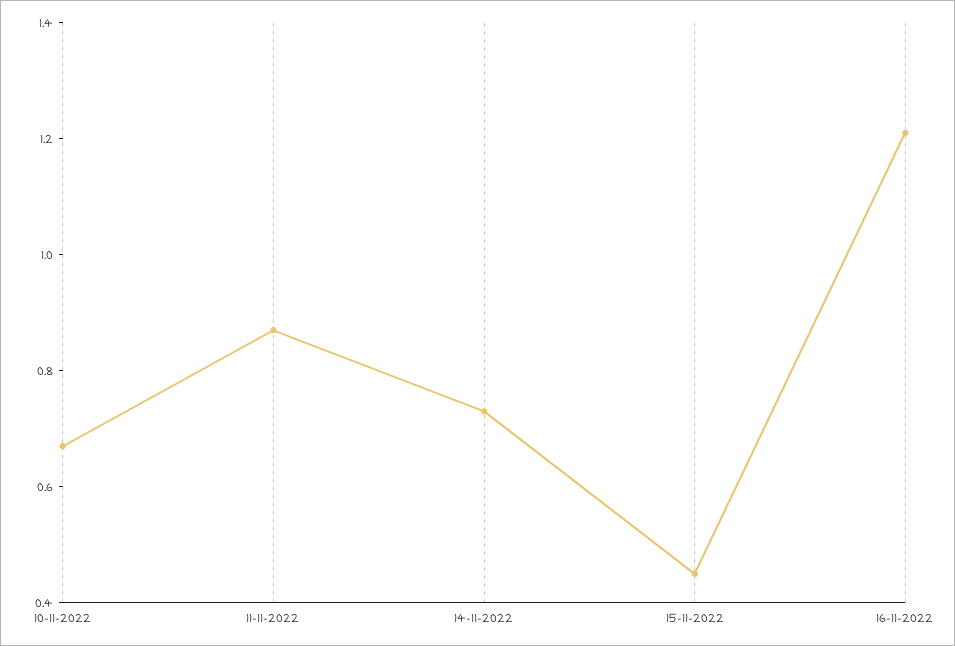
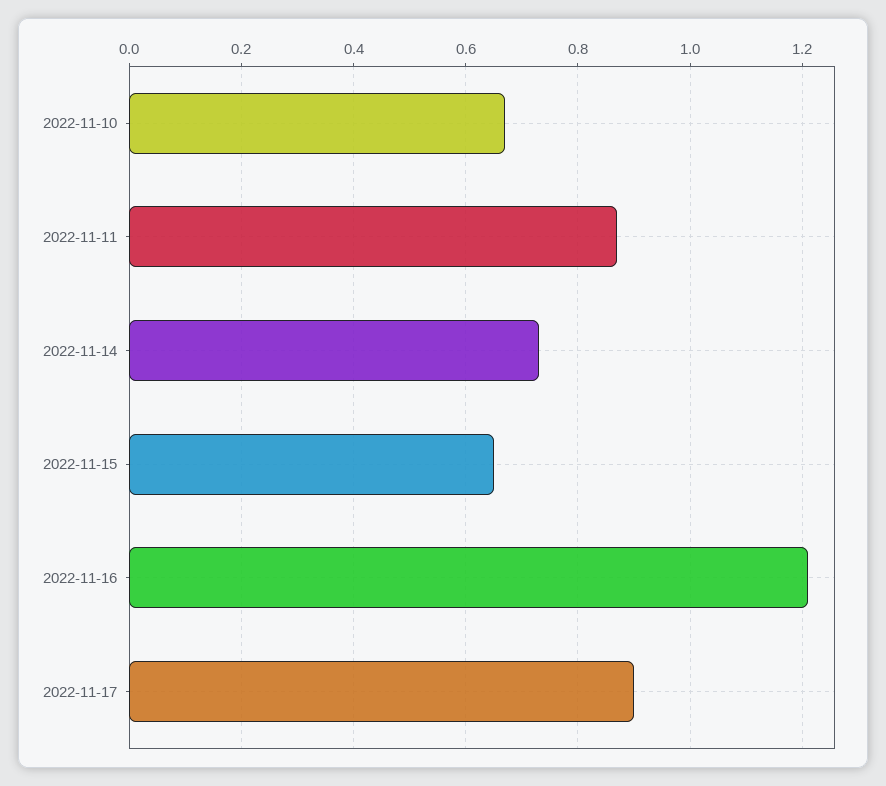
15-11-2022: 0.45 -> 0.65
2022-11-17: none -> 0.9

